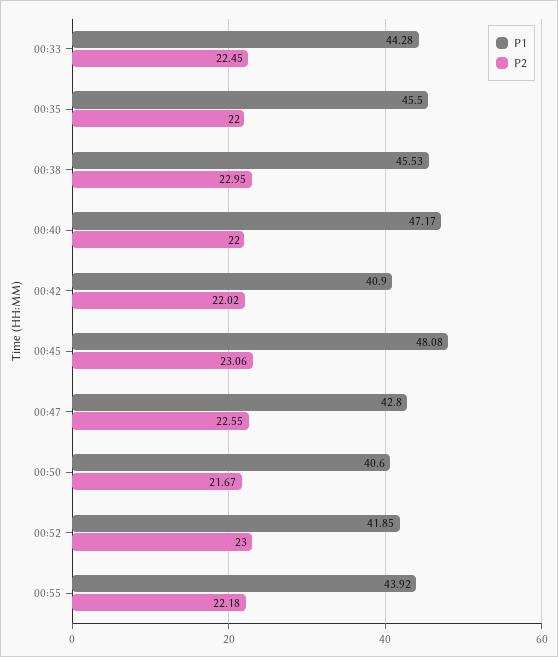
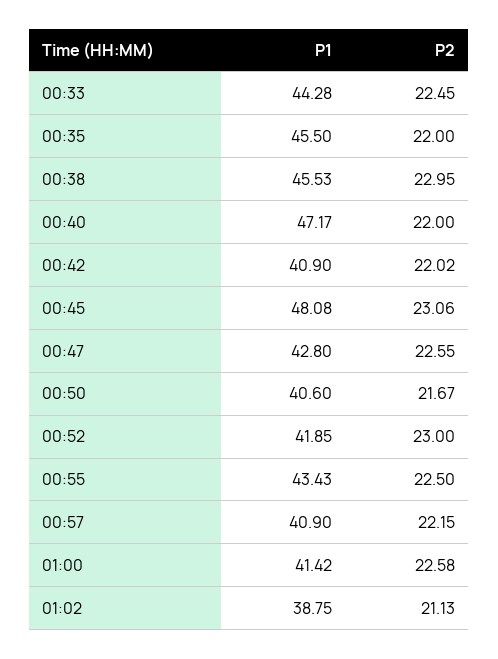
P1, 00:55: 43.92 -> 43.43
P2, 00:55: 22.18 -> 22.5
P1, 00:57: none -> 40.9
P2, 00:57: none -> 22.15
P1, 01:00: none -> 41.42
P2, 01:00: none -> 22.58
P1, 01:02: none -> 38.75
P2, 01:02: none -> 21.13

